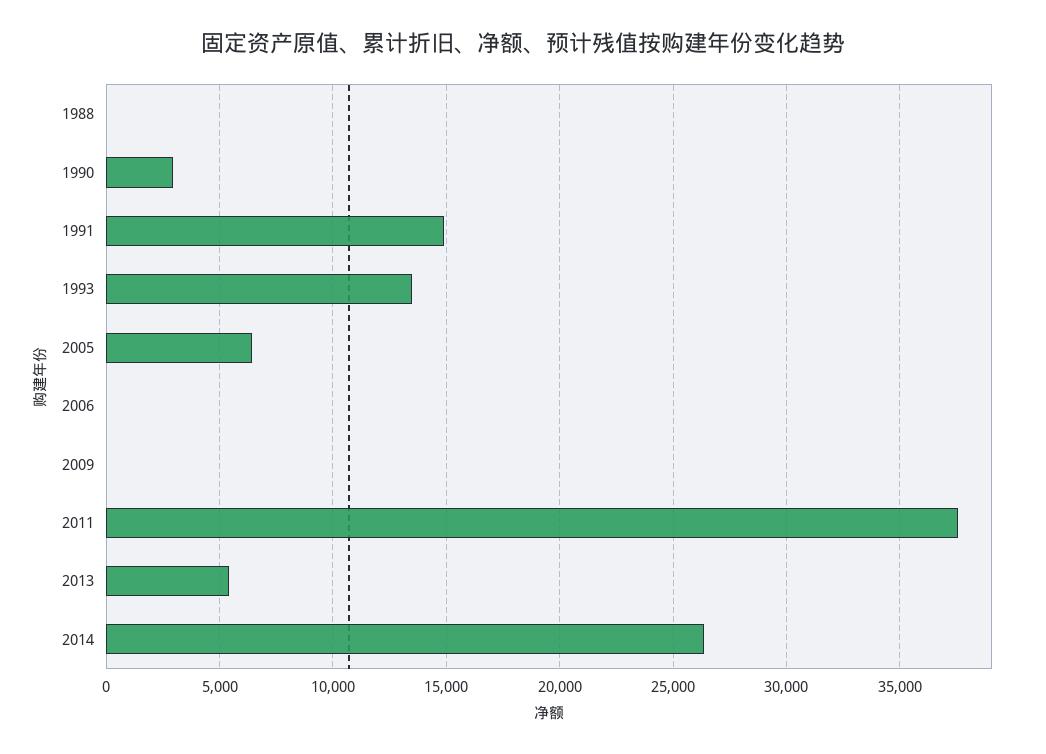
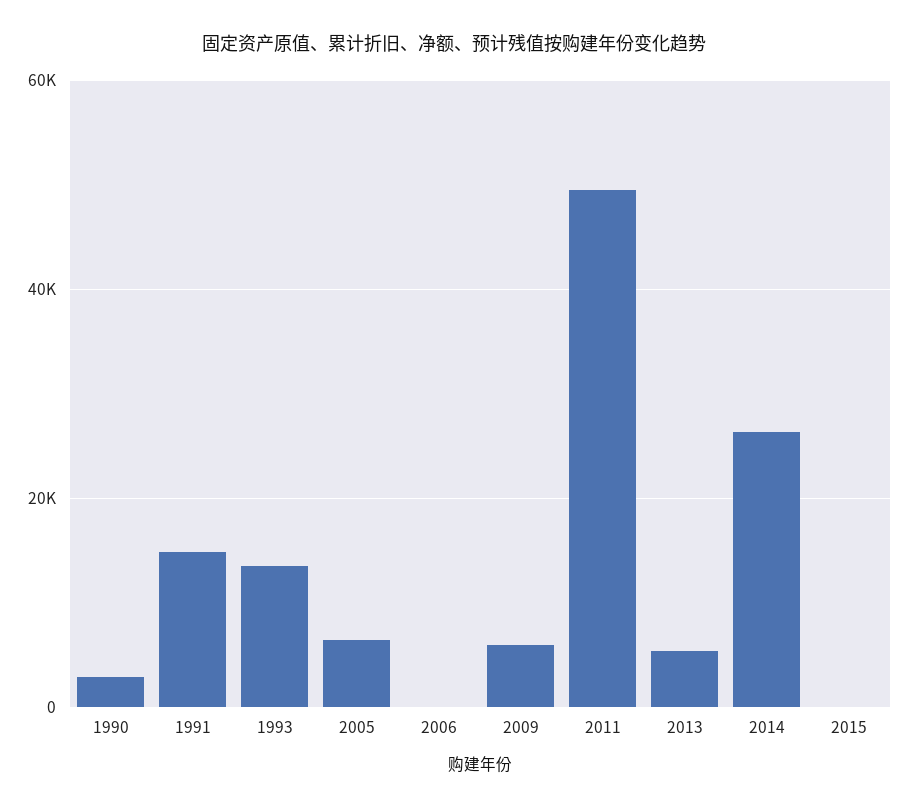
1988: 0 -> none
2009: 0 -> 6000
2011: 37500 -> 50000
2015: none -> 0

